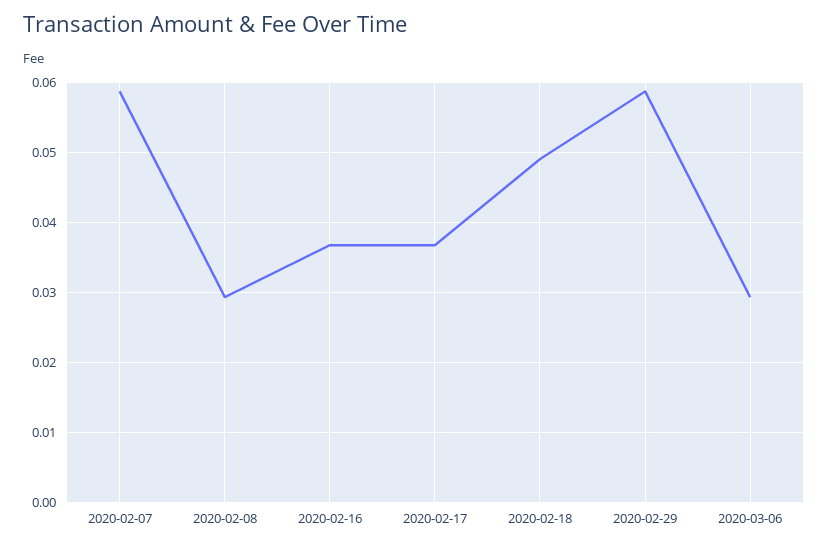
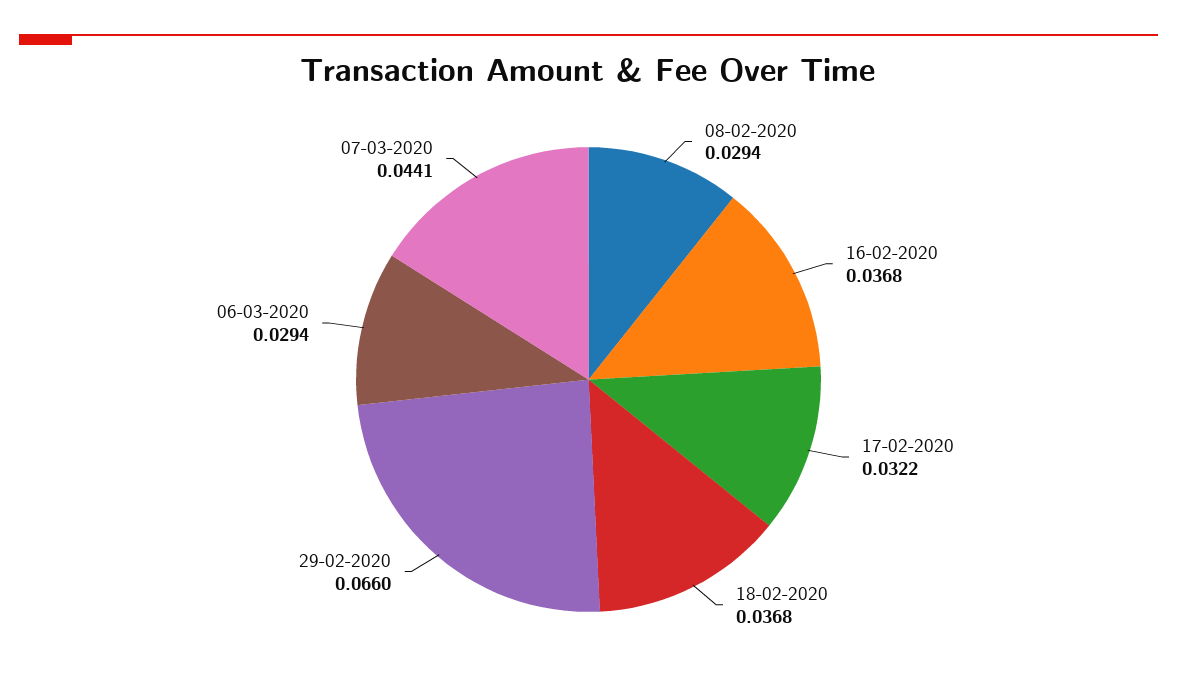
2020-02-07: 0.059 -> none
2020-02-17: 0.037 -> 0.0322
2020-02-18: 0.049 -> 0.0368
2020-02-29: 0.059 -> 0.066
07-03-2020: none -> 0.0441

